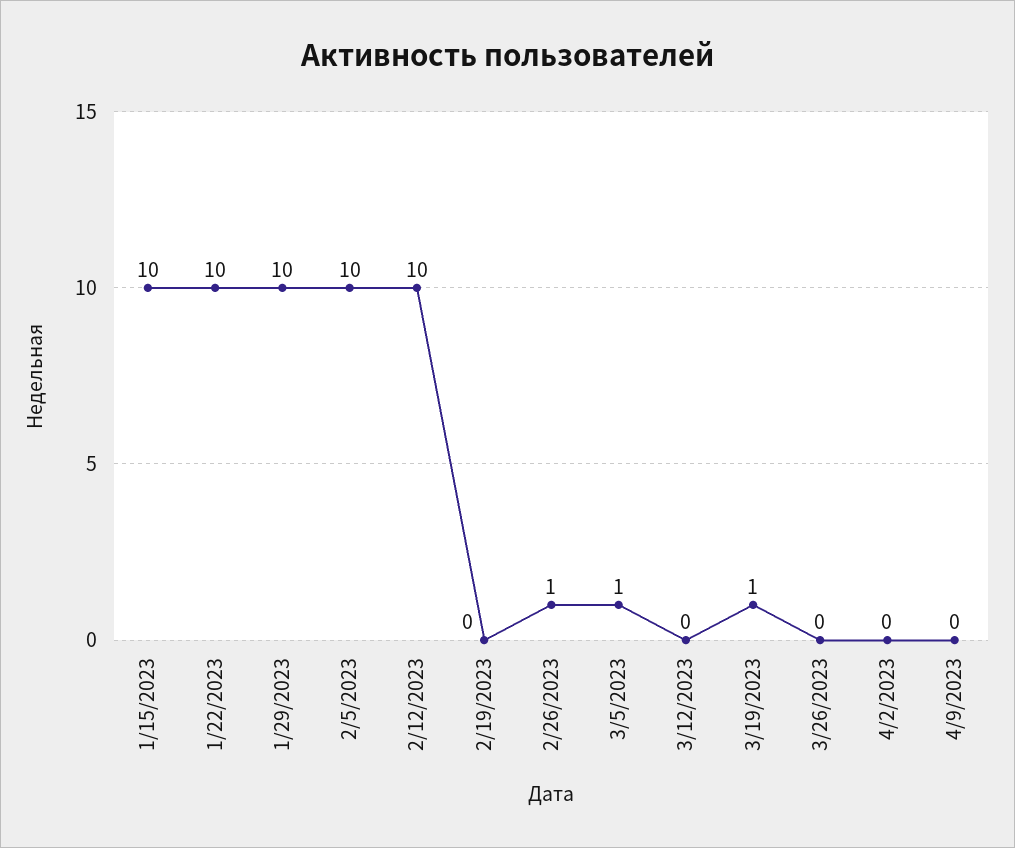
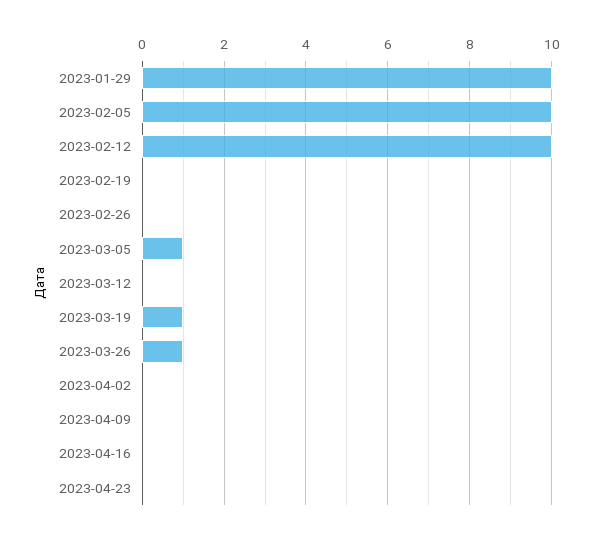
1/15/2023: 10 -> none
1/22/2023: 10 -> none
2/26/2023: 1 -> 0
3/26/2023: 0 -> 1
2023-04-16: none -> 0
2023-04-23: none -> 0

